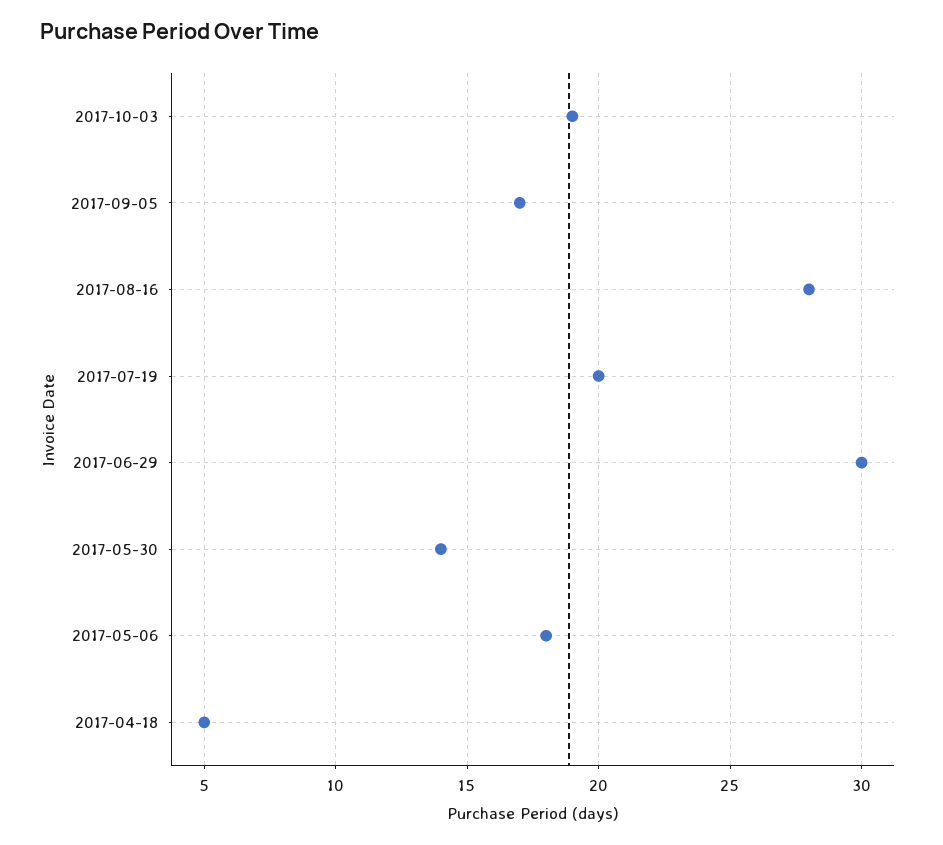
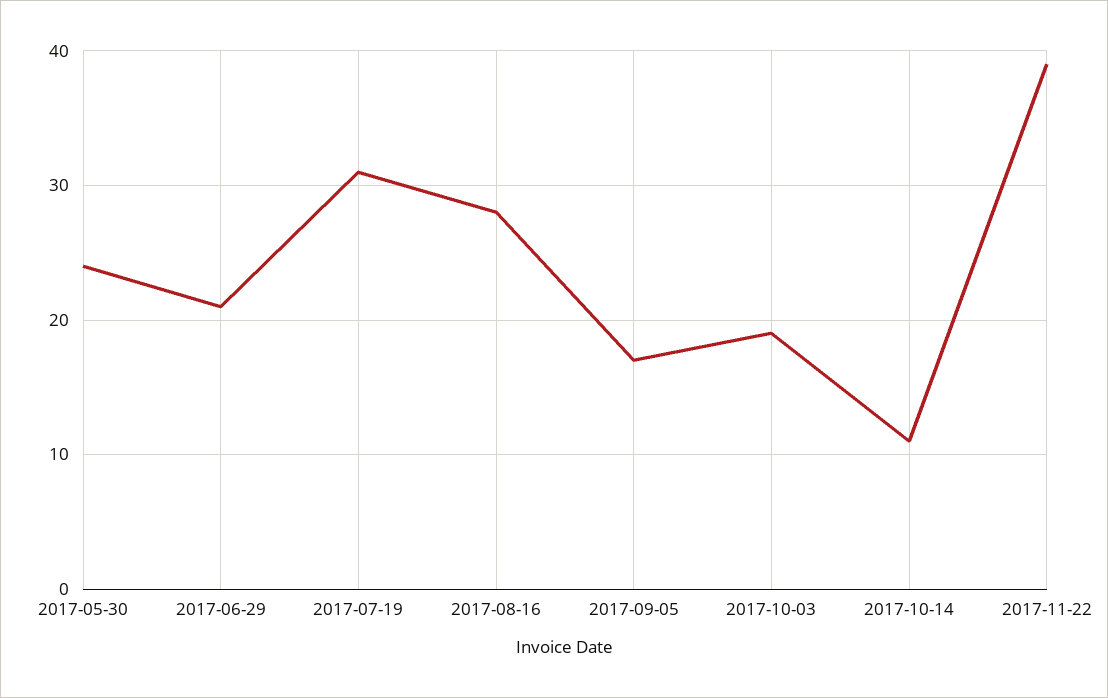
2017-07-19: 20 -> 31
2017-06-29: 30 -> 21
2017-05-30: 14 -> 24
2017-05-06: 18 -> none
2017-04-18: 5 -> none
2017-10-14: none -> 11
2017-11-22: none -> 39

